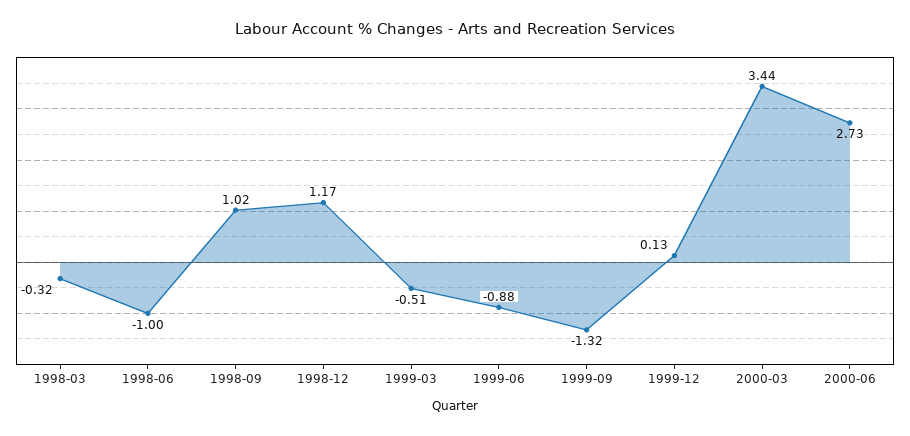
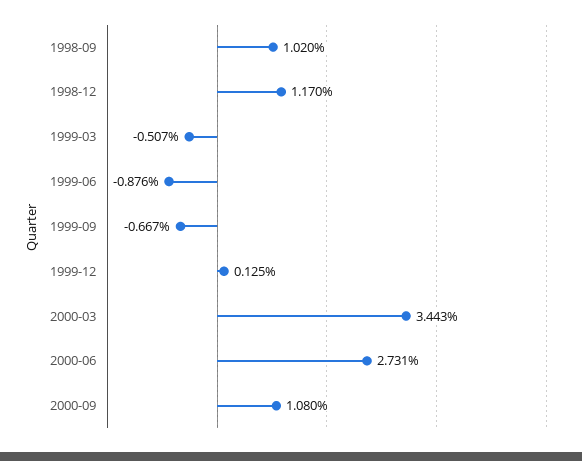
1998-03: -0.32 -> none
1998-06: -1 -> none
1999-09: -1.32 -> -0.667
2000-09: none -> 1.08

